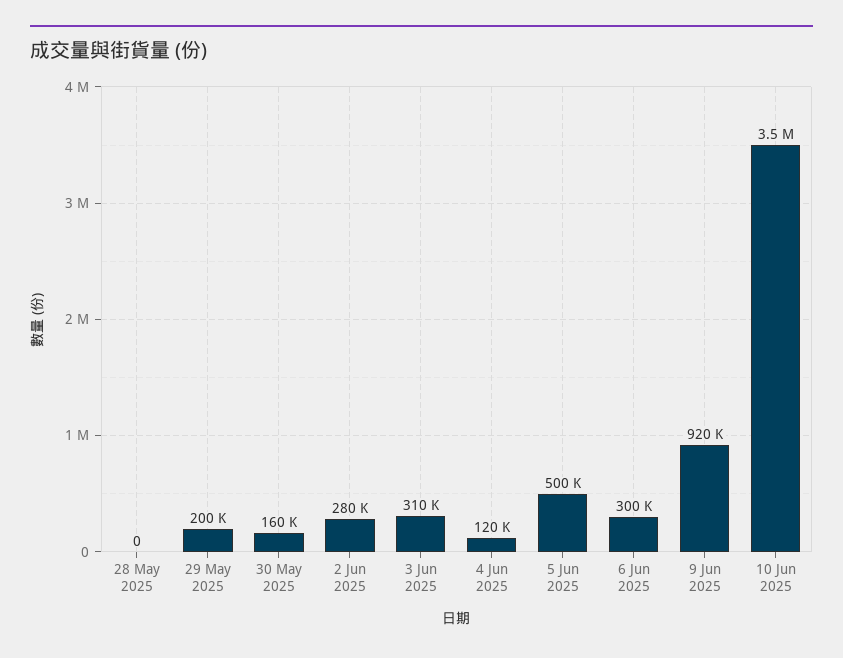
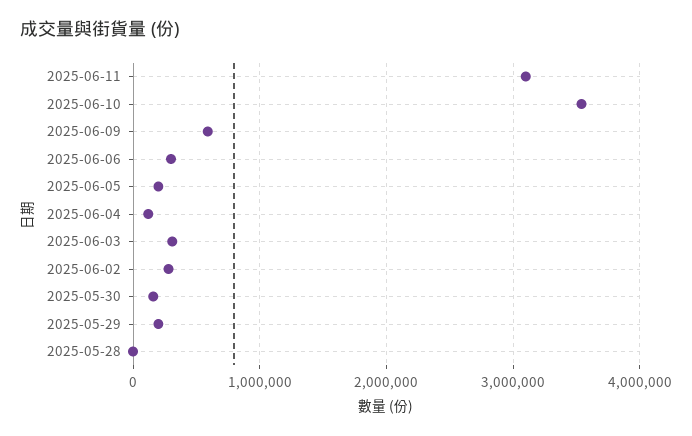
5 Jun 2025: 500000 -> 200000
9 Jun 2025: 920000 -> 600000
2025-06-11: none -> 3100000

